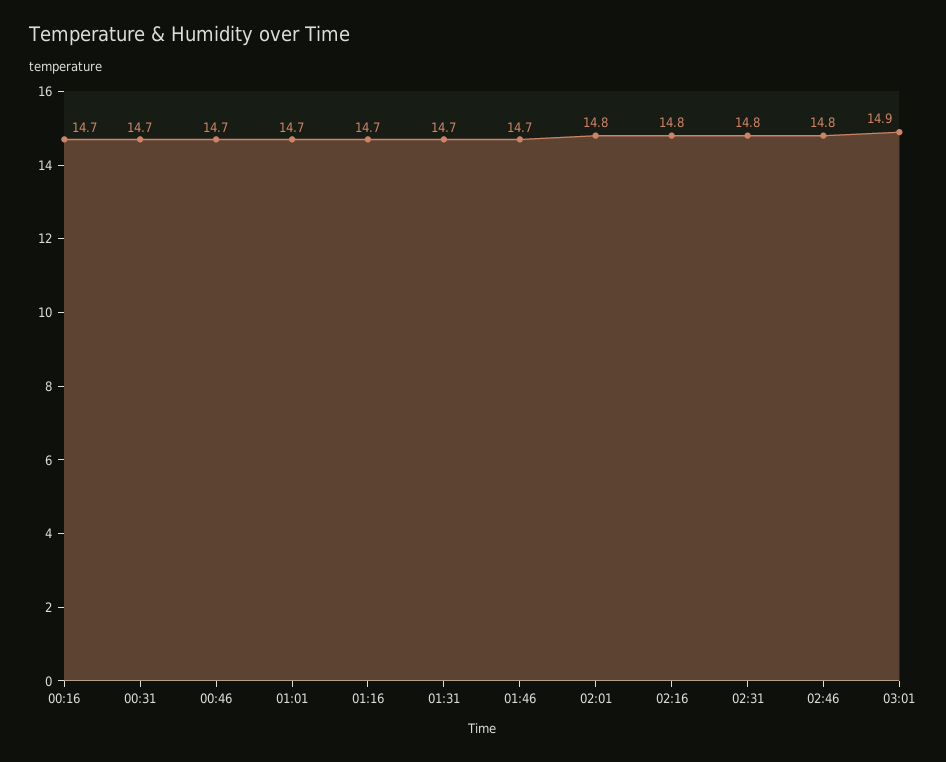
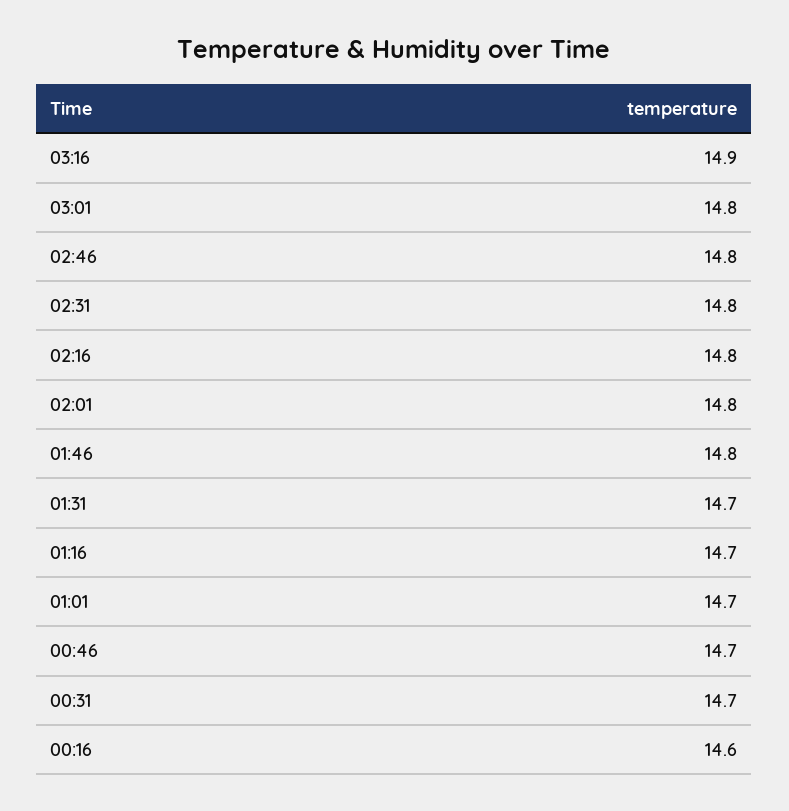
00:16: 14.7 -> 14.6
01:46: 14.7 -> 14.8
03:01: 14.9 -> 14.8
03:16: none -> 14.9

